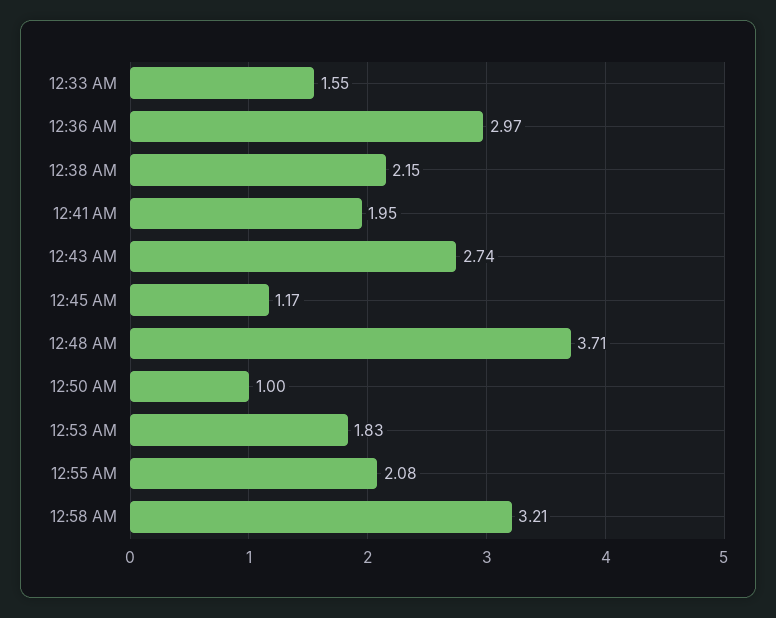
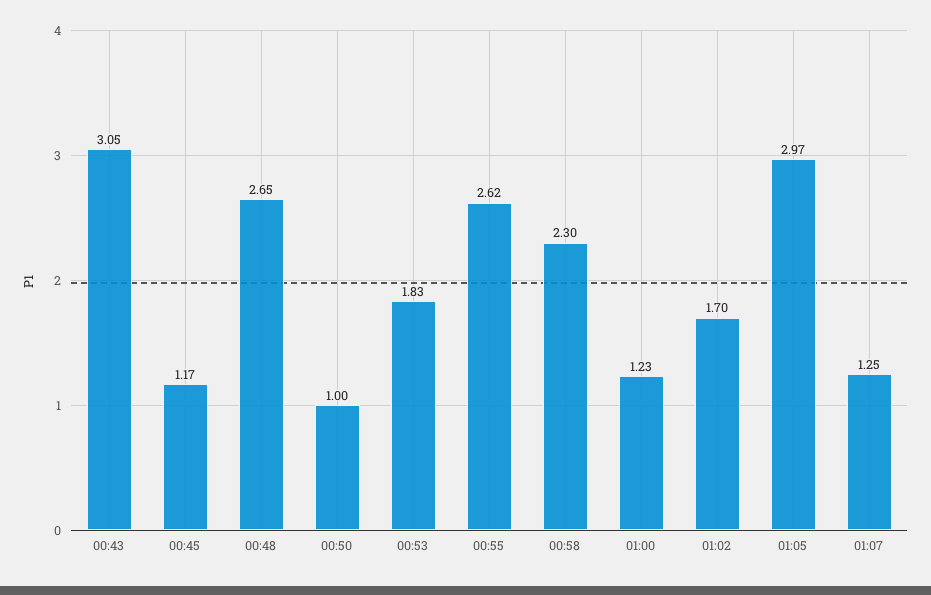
12:33 AM: 1.55 -> none
12:36 AM: 2.97 -> none
12:38 AM: 2.15 -> none
12:41 AM: 1.95 -> none
12:43 AM: 2.74 -> 3.05
12:48 AM: 3.71 -> 2.65
12:55 AM: 2.08 -> 2.62
12:58 AM: 3.21 -> 2.3
01:00: none -> 1.23
01:02: none -> 1.7
01:05: none -> 2.97
01:07: none -> 1.25

